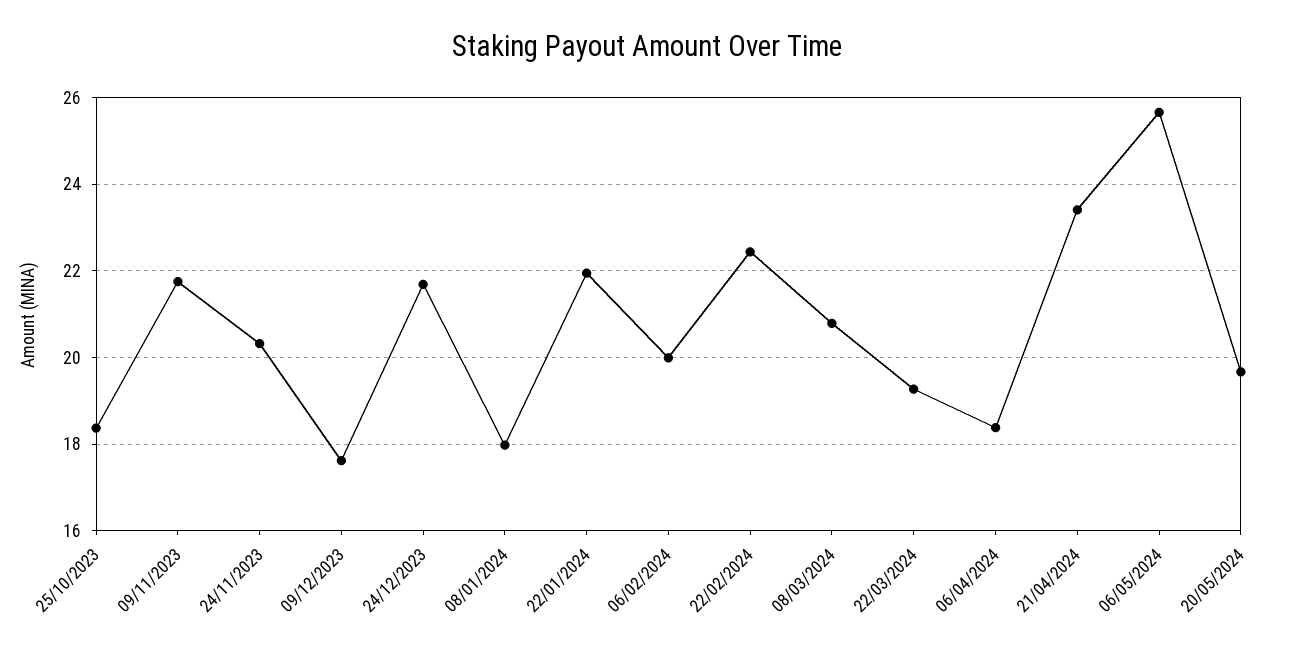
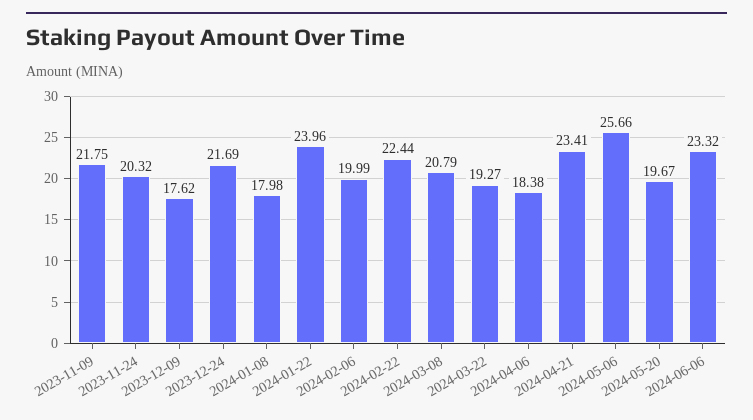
25/10/2023: 18.4 -> none
22/01/2024: 22 -> 23.96
2024-06-06: none -> 23.32

